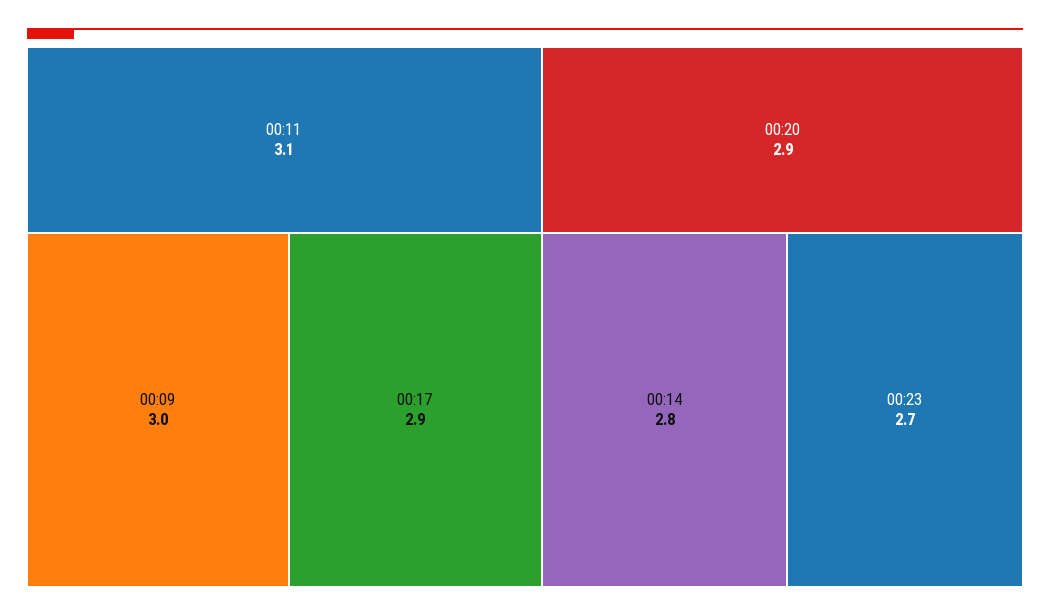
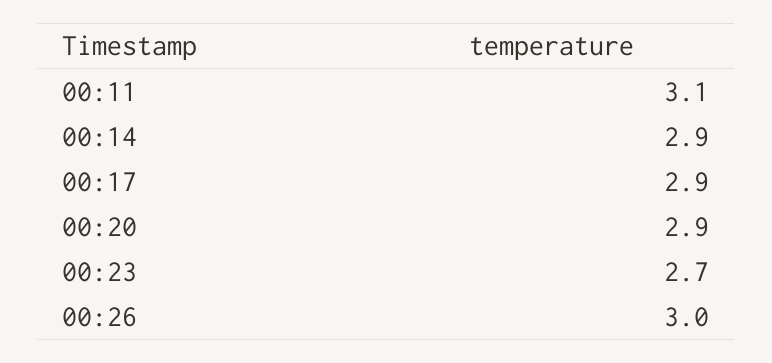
00:09: 3 -> none
00:14: 2.8 -> 2.9
00:26: none -> 3

